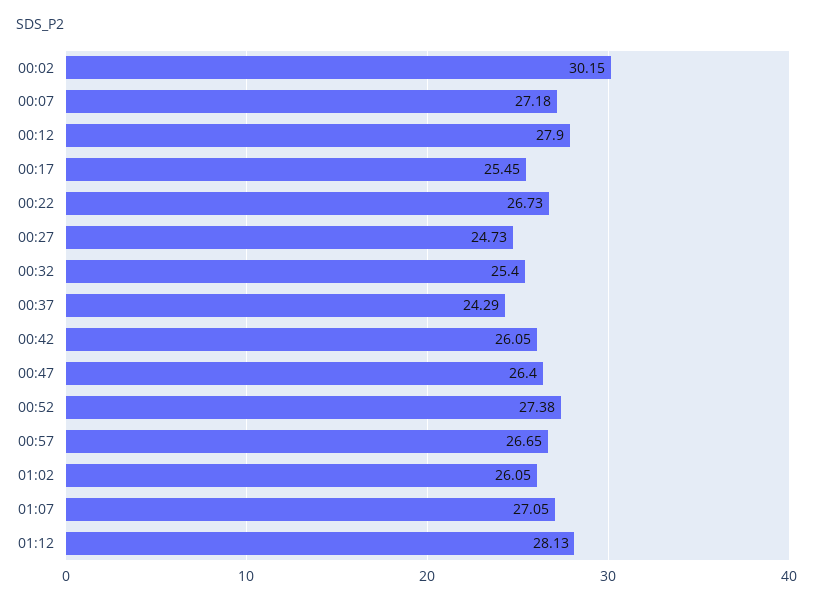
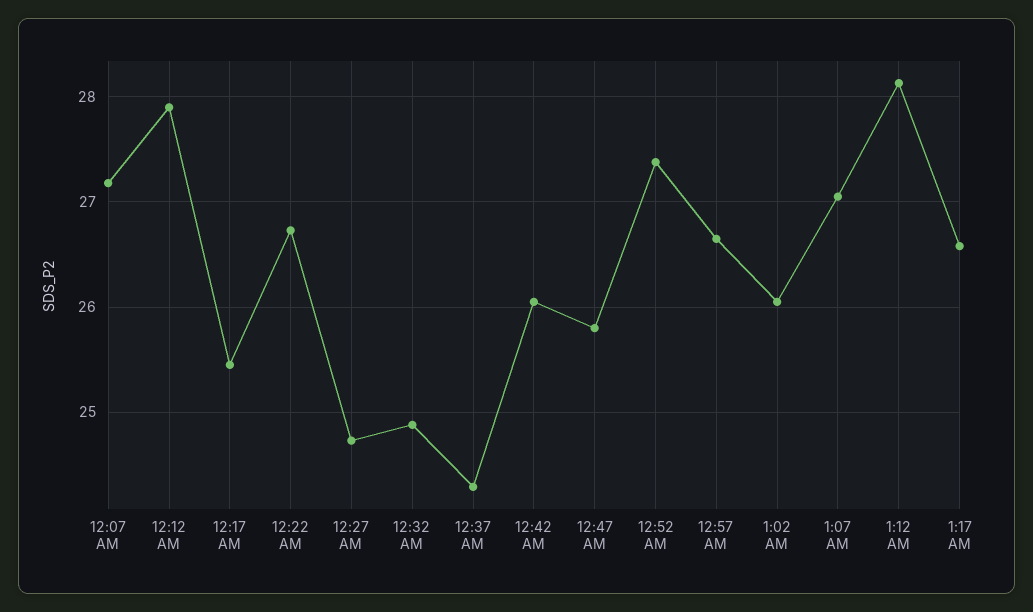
00:02: 30.15 -> none
00:32: 25.4 -> 24.9
00:47: 26.4 -> 25.8
1:17 AM: none -> 26.6

